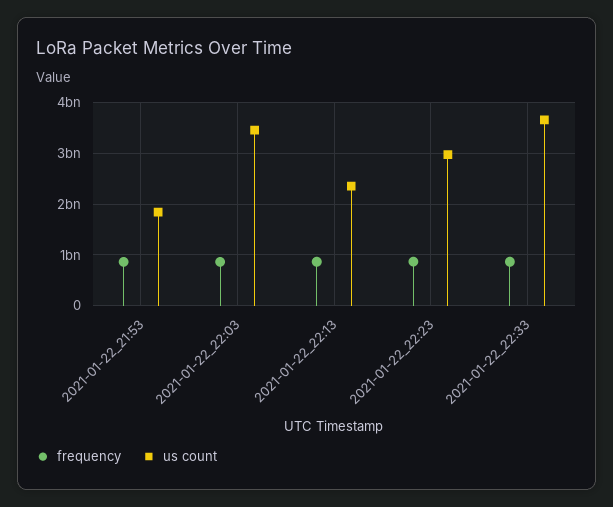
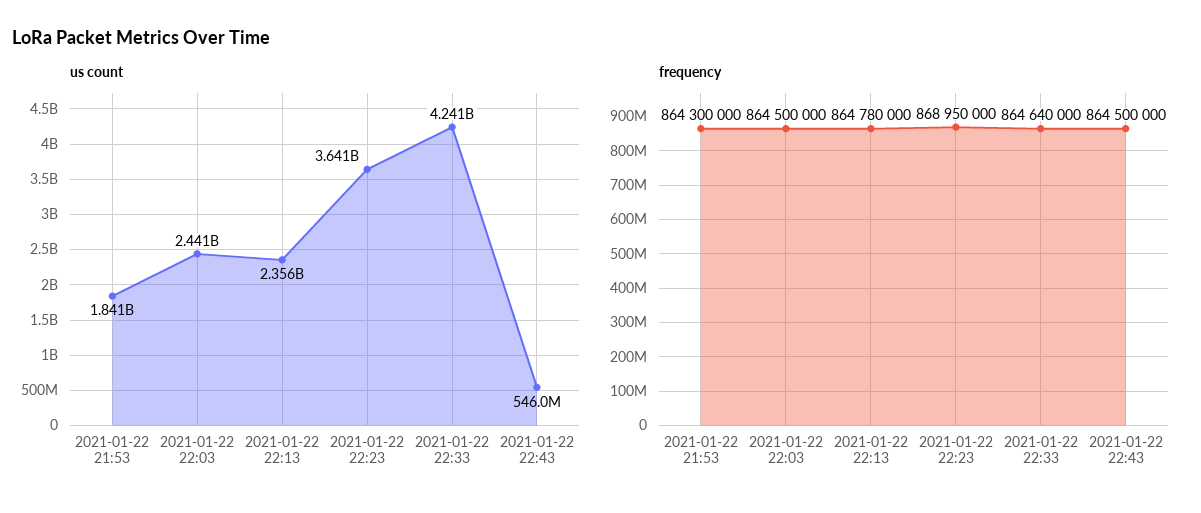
us count, 2021-01-22_22:03: 3400000000 -> 2441000000
us count, 2021-01-22_22:23: 3000000000 -> 3641000000
us count, 2021-01-22_22:33: 3600000000 -> 4241000000
us count, 2021-01-22 22:43: none -> 546000000
frequency, 2021-01-22 22:43: none -> 864500000

